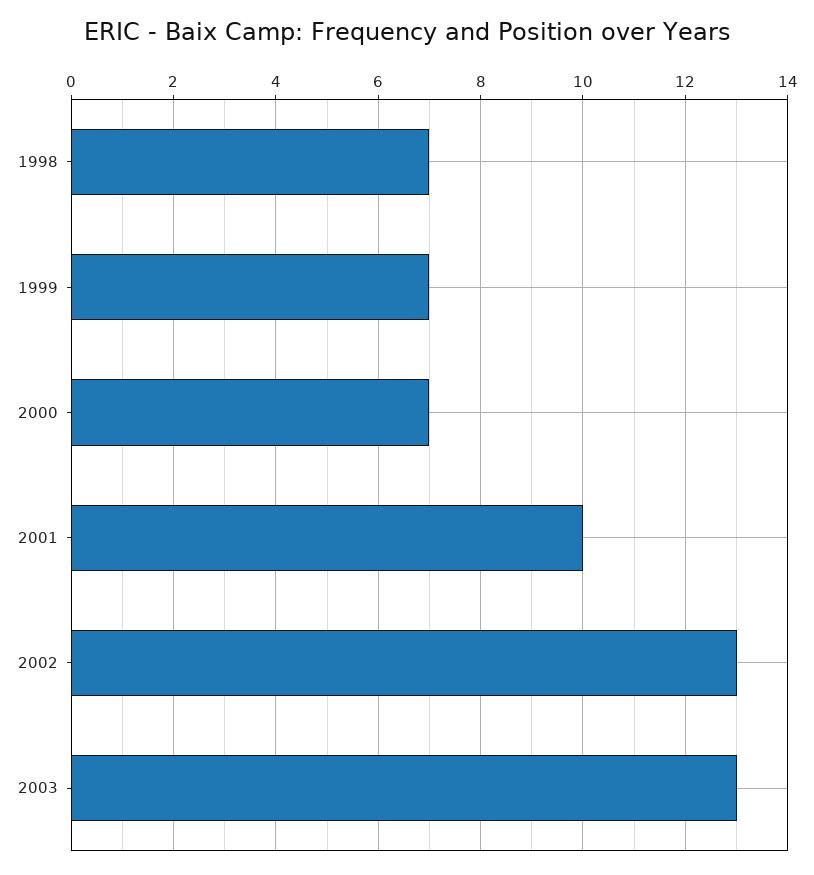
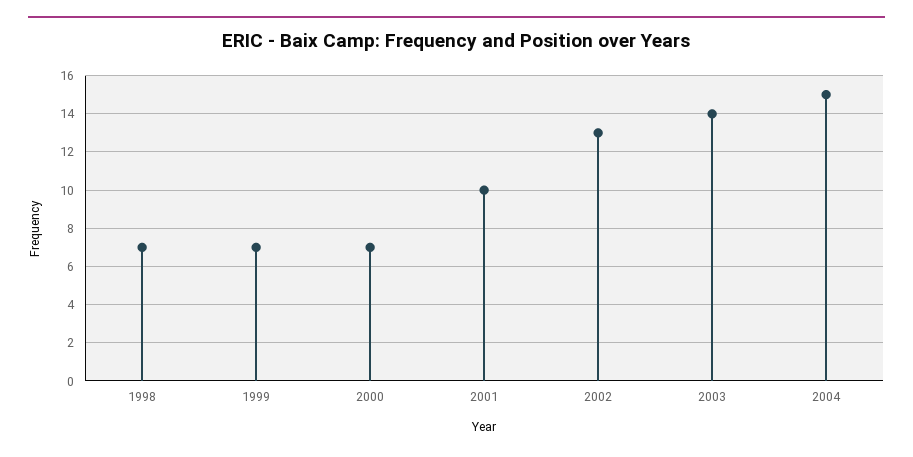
2003: 13 -> 14
2004: none -> 15

